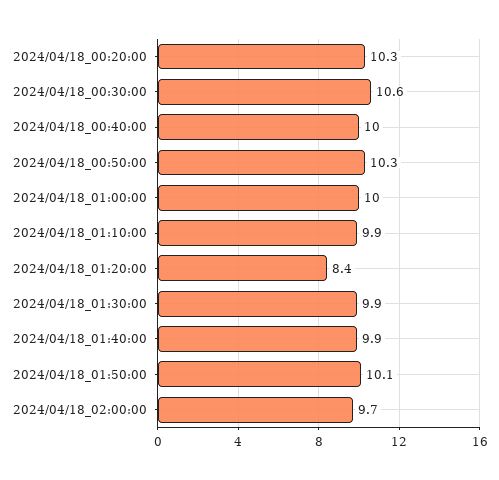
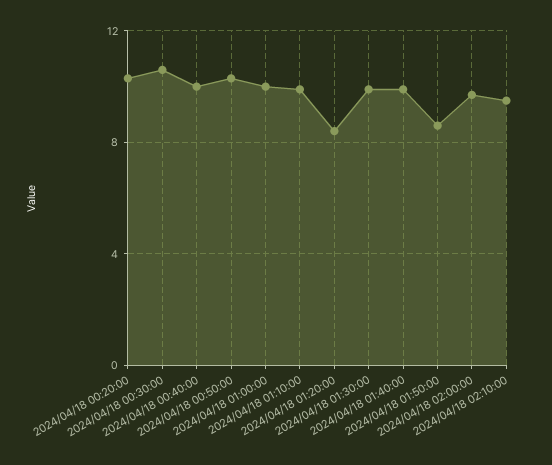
2024/04/18_01:50:00: 10.1 -> 8.5
2024/04/18 02:10:00: none -> 9.5

